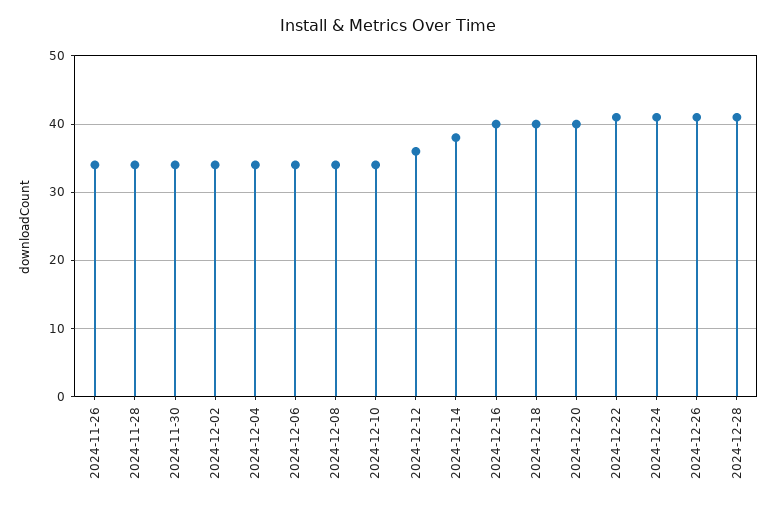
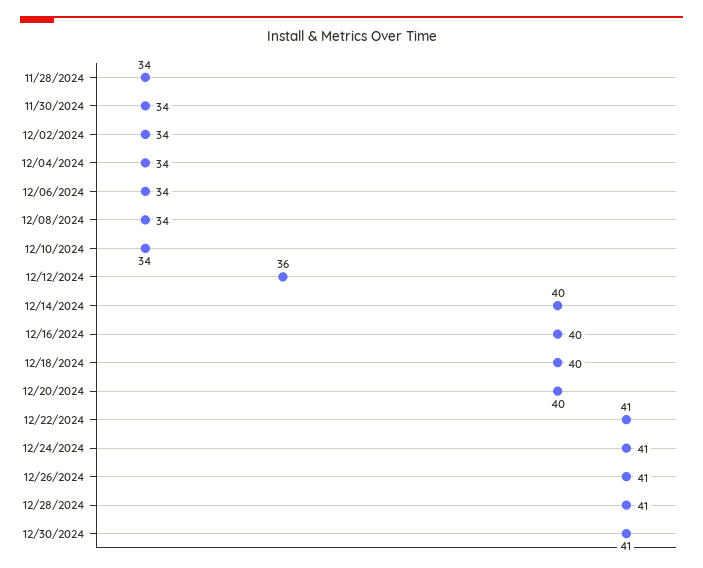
2024-11-26: 34 -> none
2024-12-14: 38 -> 40
12/30/2024: none -> 41

